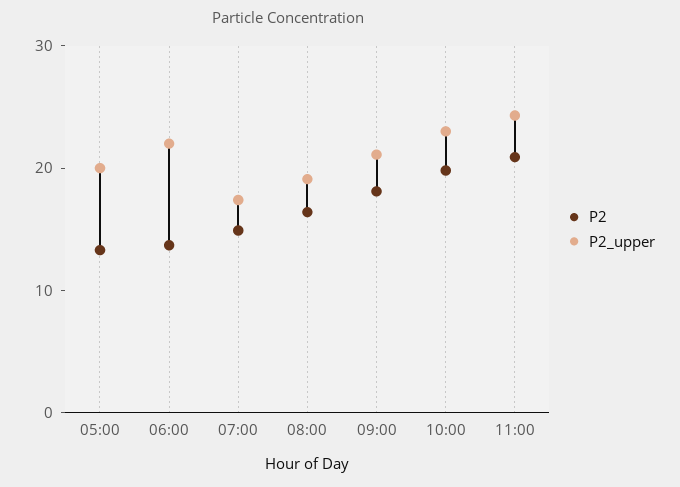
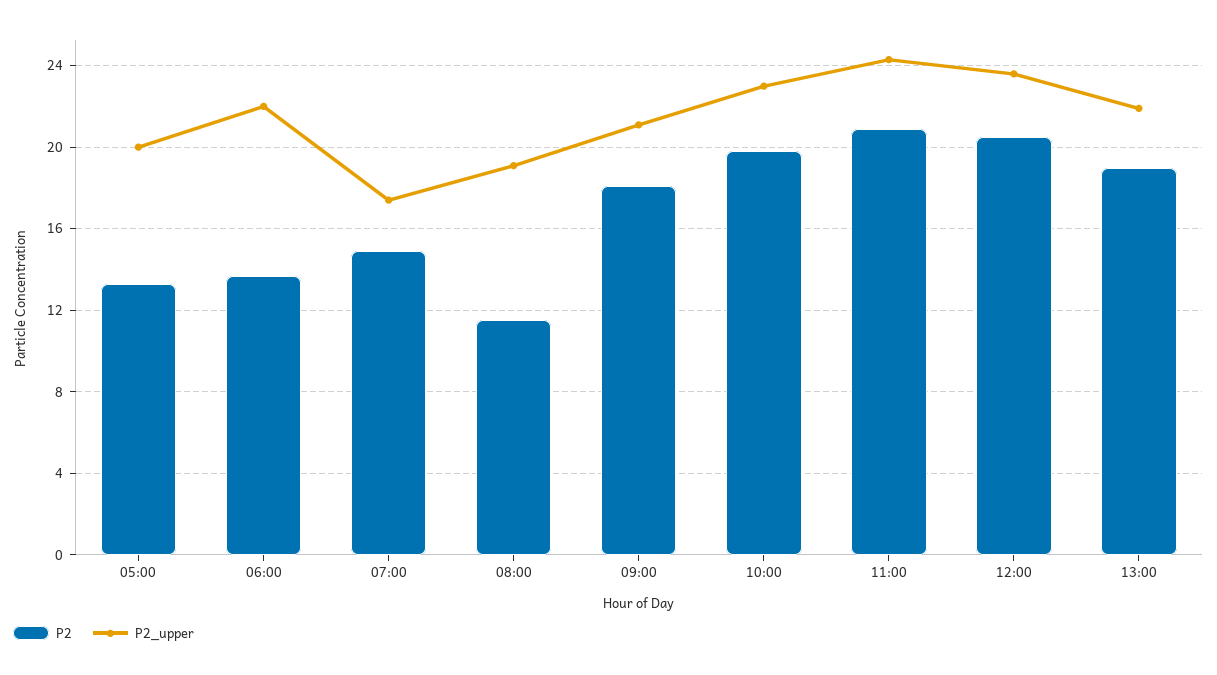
P2, 08:00: 16 -> 11.5
P2, 12:00: none -> 20.5
P2_upper, 12:00: none -> 23.5
P2, 13:00: none -> 19
P2_upper, 13:00: none -> 22

